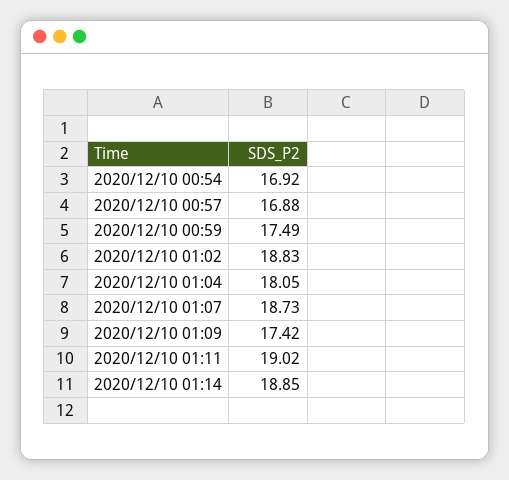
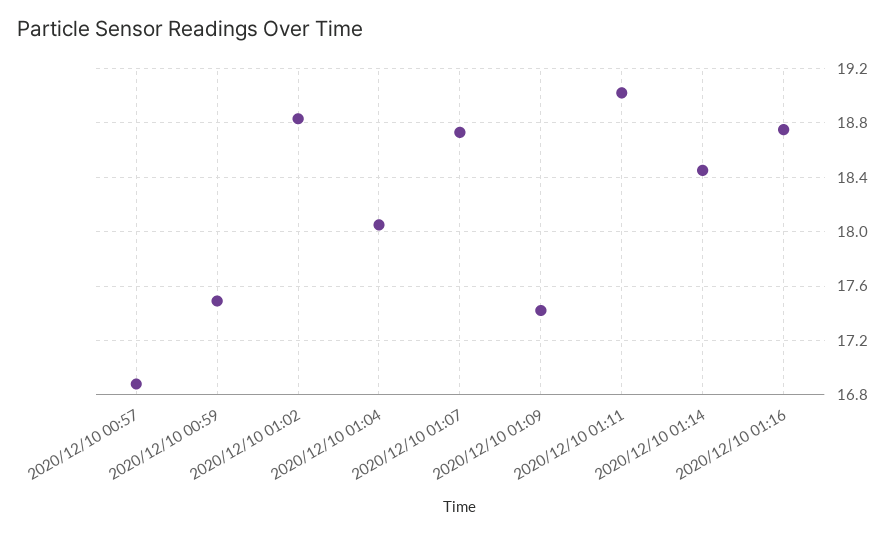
2020/12/10 00:54: 16.92 -> none
2020/12/10 01:14: 18.85 -> 18.45
2020/12/10 01:16: none -> 18.75

